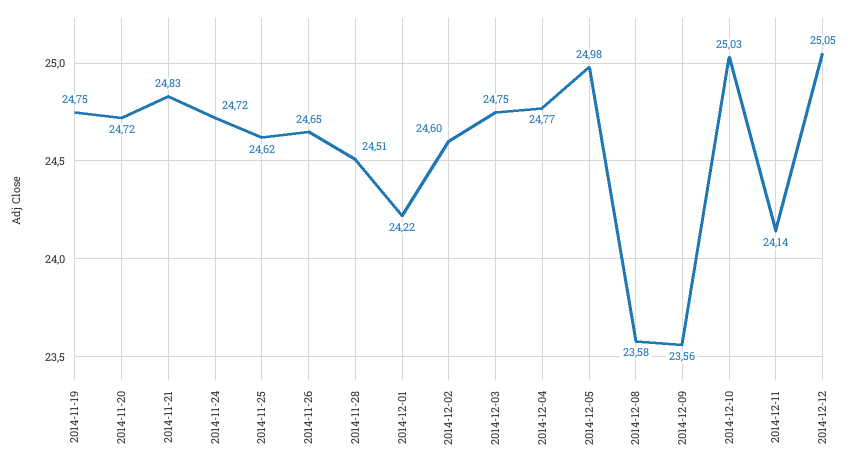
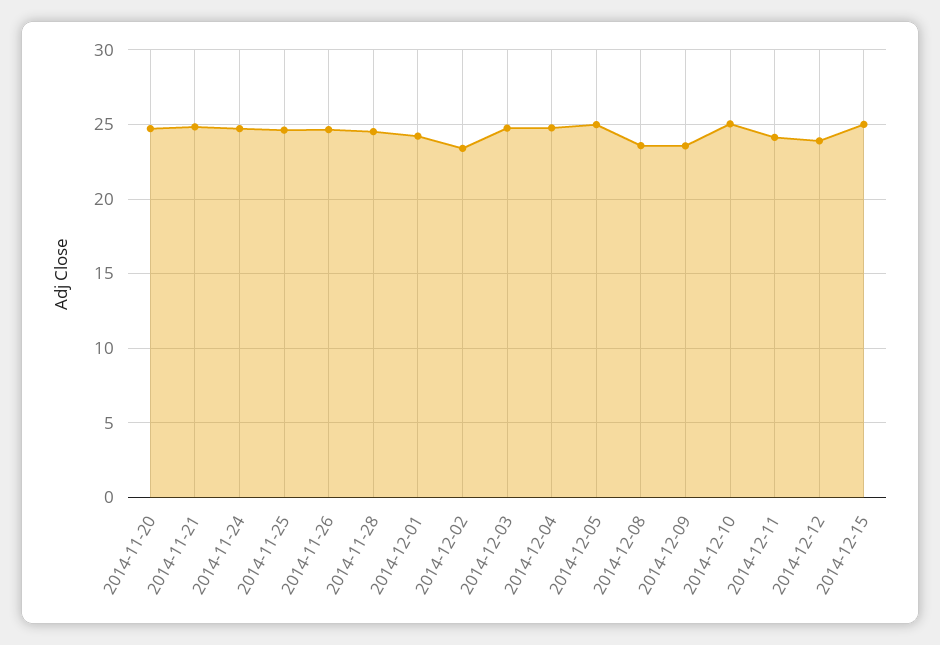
2014-11-19: 24.75 -> none
2014-12-02: 24.6 -> 23.5
2014-12-12: 25.05 -> 24
2014-12-15: none -> 25

